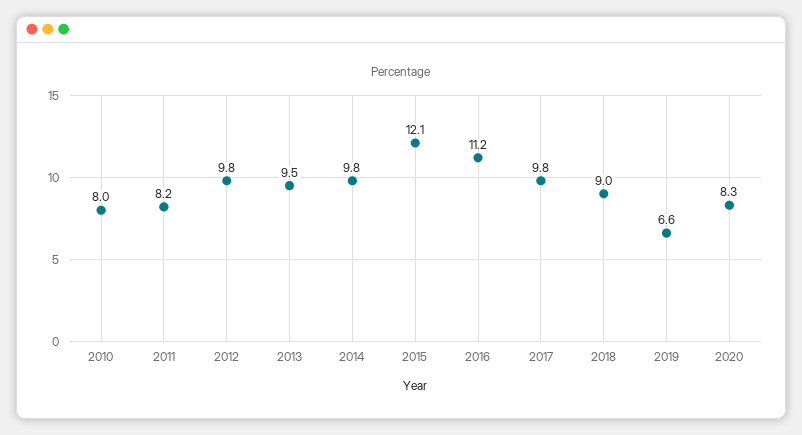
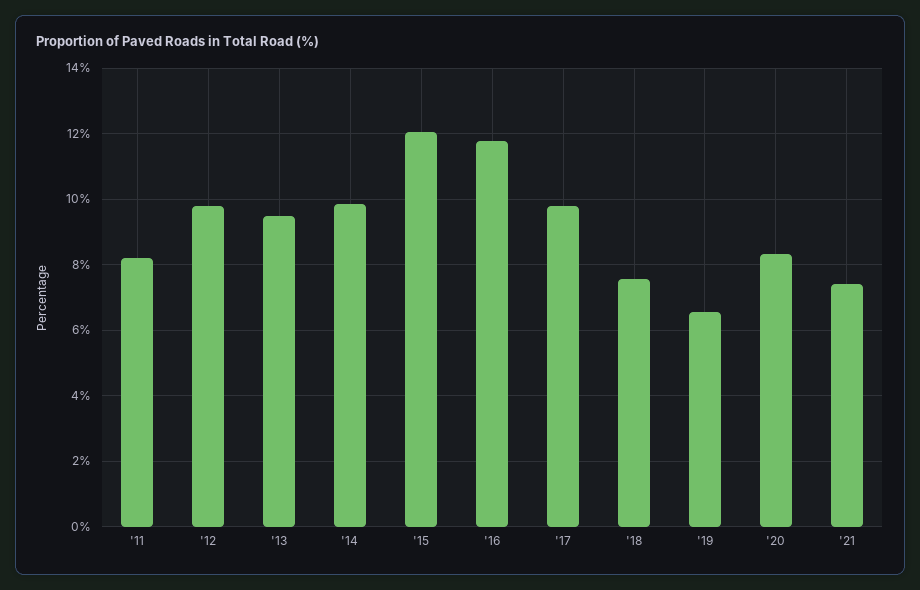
2010: 8 -> none
2016: 11.2 -> 11.8
2018: 9 -> 7.6
'21: none -> 7.4

